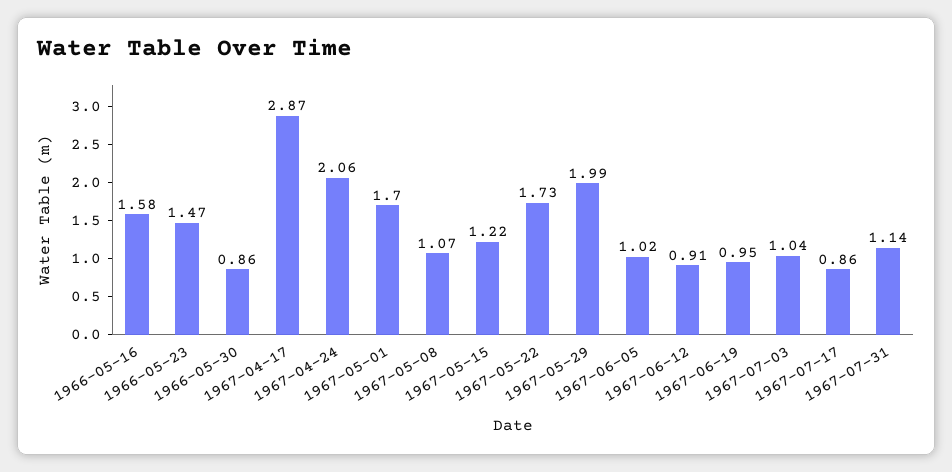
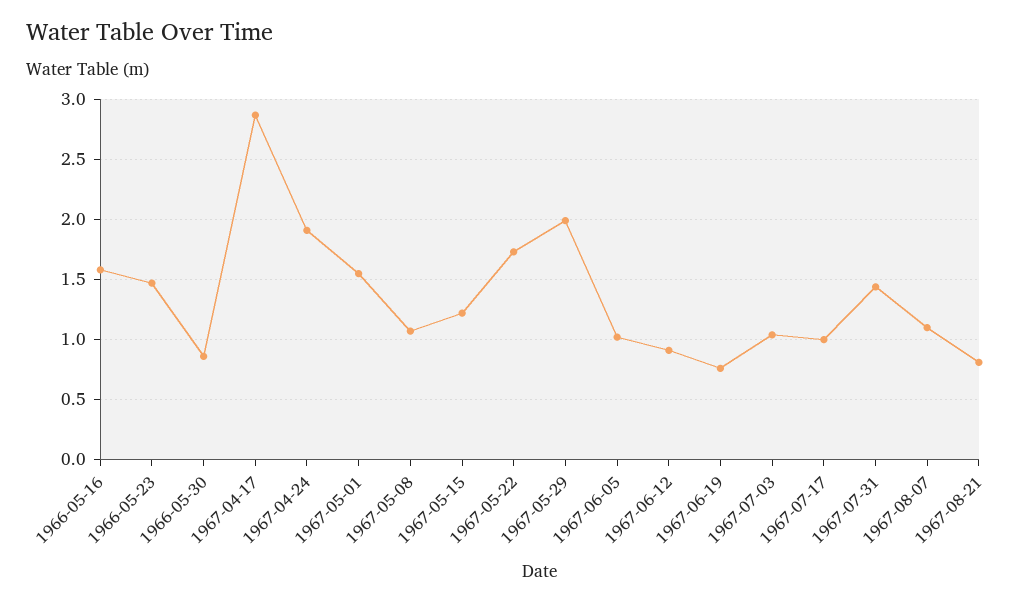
1967-04-24: 2.06 -> 1.9
1967-05-01: 1.7 -> 1.55
1967-06-19: 0.95 -> 0.75
1967-07-17: 0.86 -> 1
1967-07-31: 1.14 -> 1.45
1967-08-07: none -> 1.1
1967-08-21: none -> 0.8

